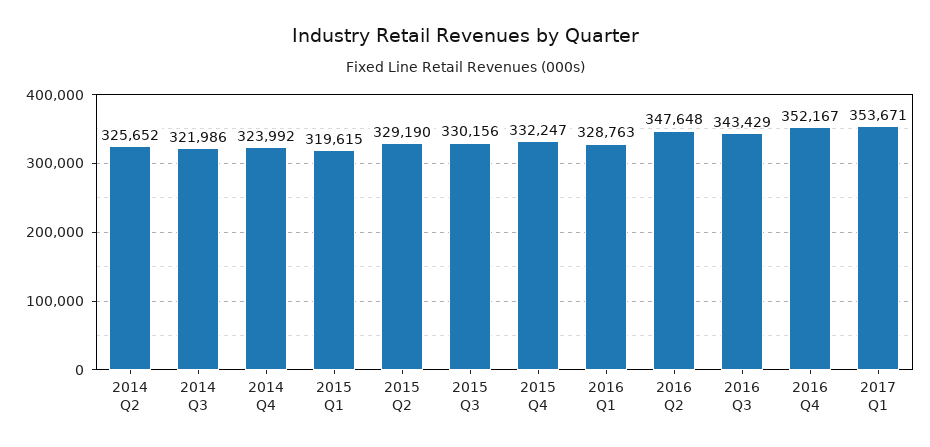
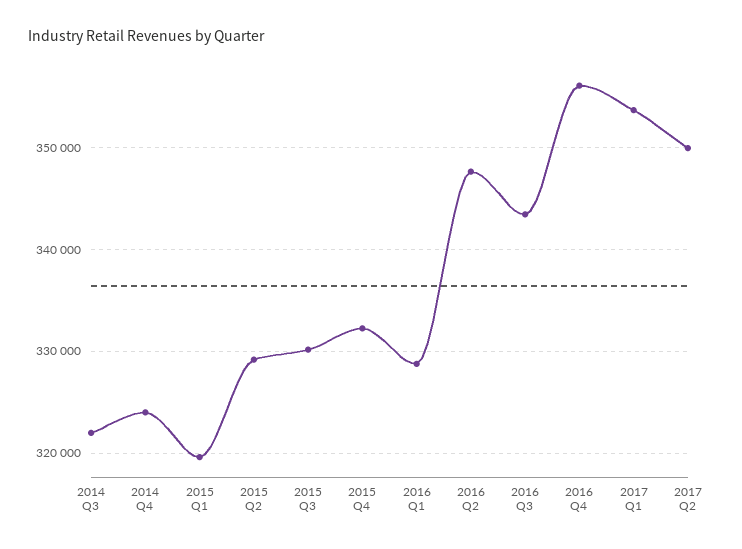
2014 Q2: 325652 -> none
2016 Q4: 352167 -> 356000
2017 Q2: none -> 350000

